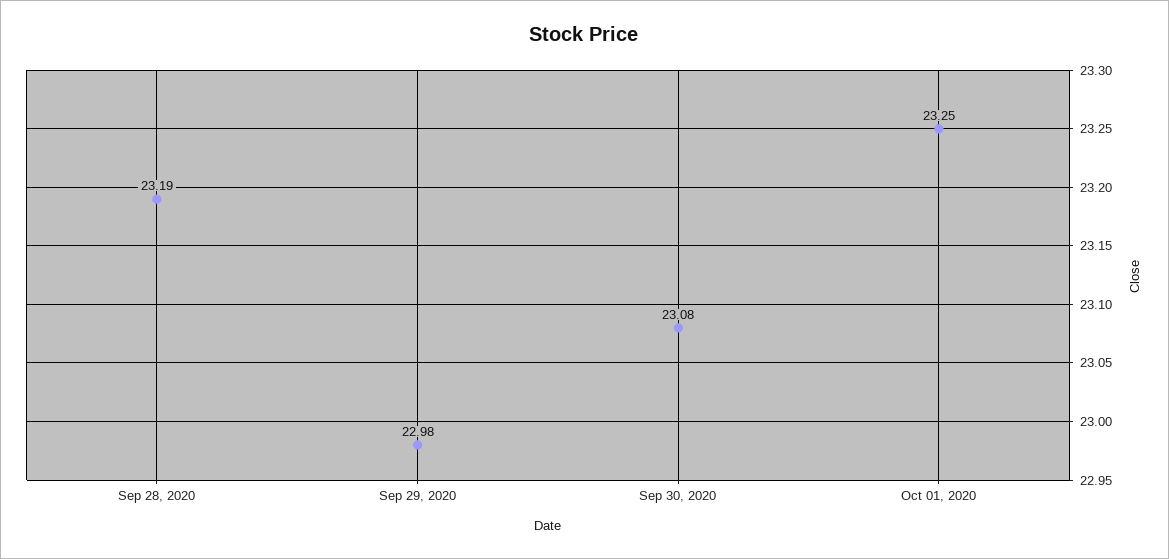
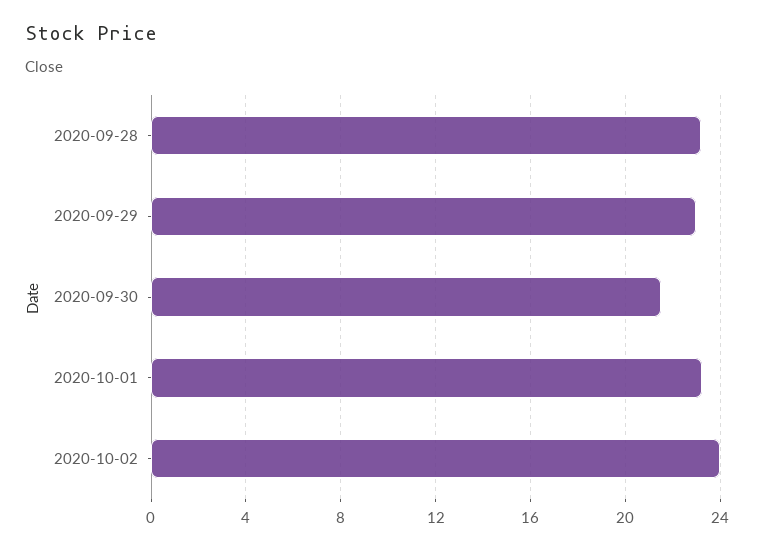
Sep 30, 2020: 23.08 -> 21.5
2020-10-02: none -> 24

